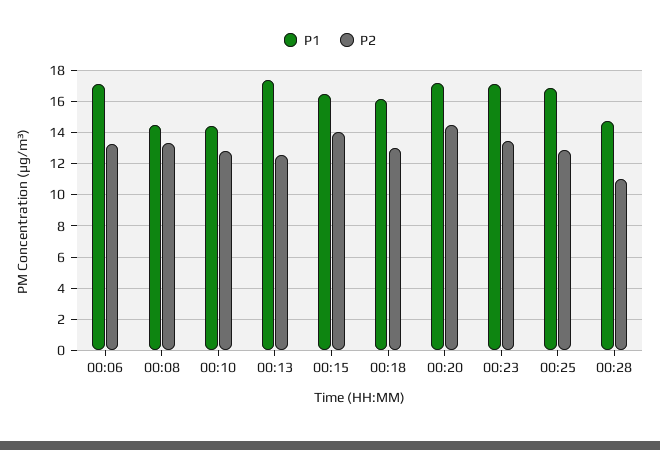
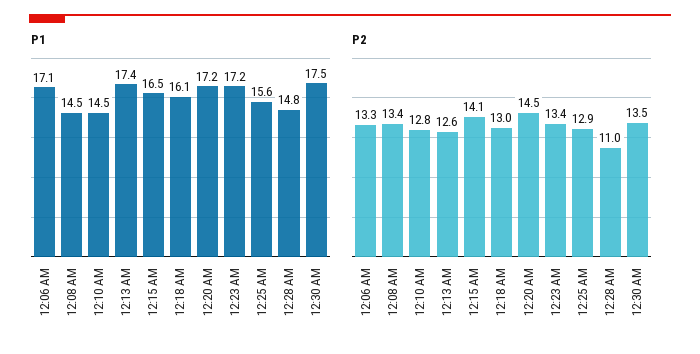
P1, 00:25: 17 -> 15.6
P1, 12:30 AM: none -> 17.5
P2, 12:30 AM: none -> 13.5

